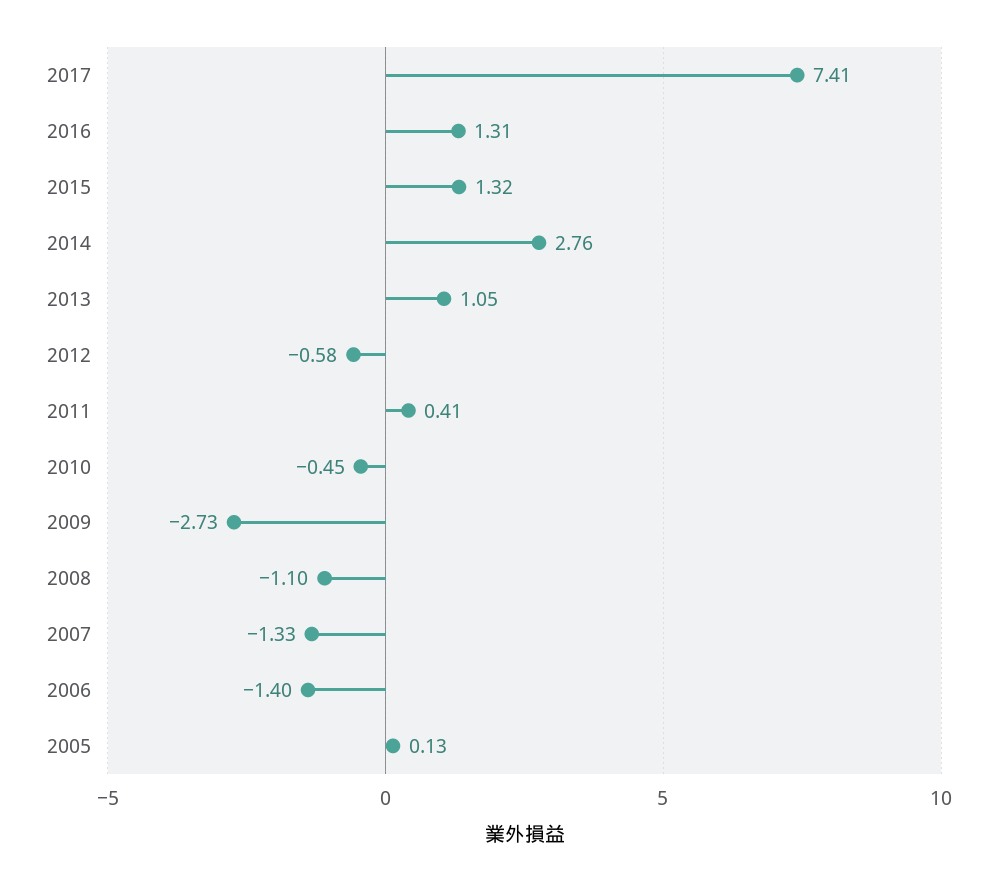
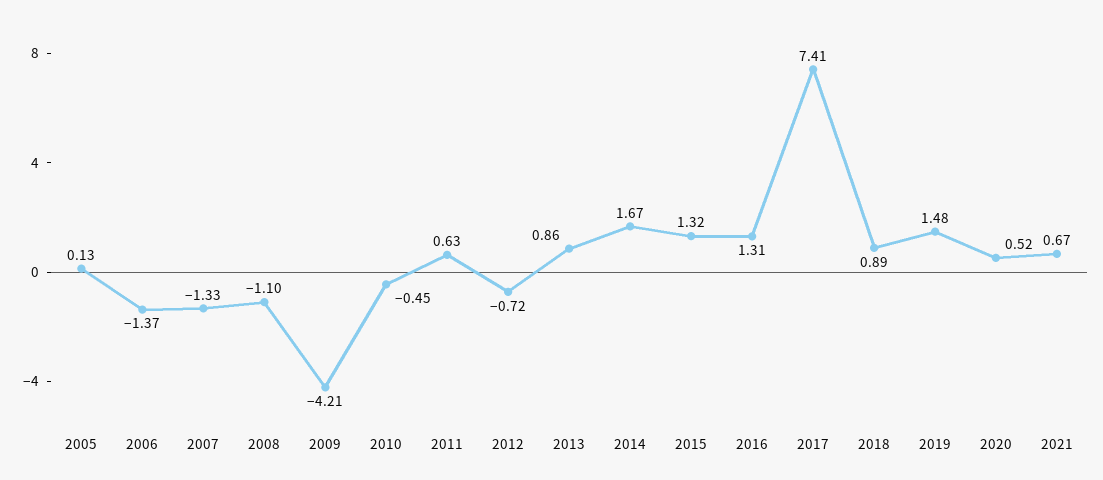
2014: 2.76 -> 1.67
2013: 1.05 -> 0.86
2012: -0.58 -> -0.72
2011: 0.41 -> 0.63
2009: -2.73 -> -4.21
2006: -1.4 -> -1.37
2018: none -> 0.89
2019: none -> 1.48
2020: none -> 0.52
2021: none -> 0.67

